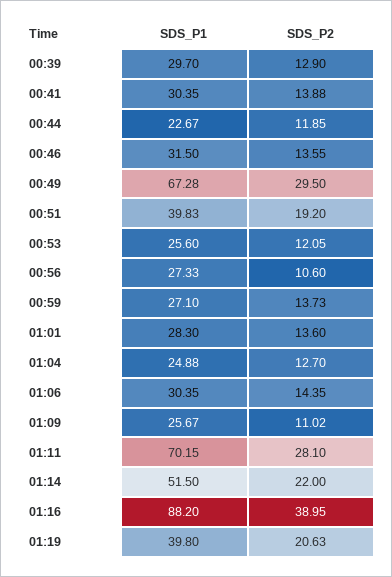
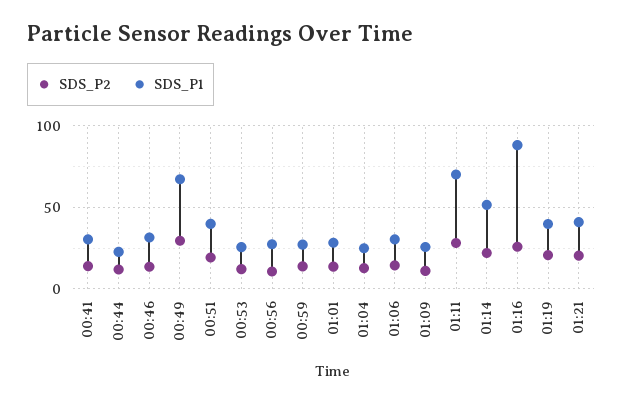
SDS_P1, 00:39: 29.7 -> none
SDS_P2, 00:39: 12.9 -> none
SDS_P2, 01:16: 38.95 -> 25
SDS_P2, 01:21: none -> 20
SDS_P1, 01:21: none -> 40

